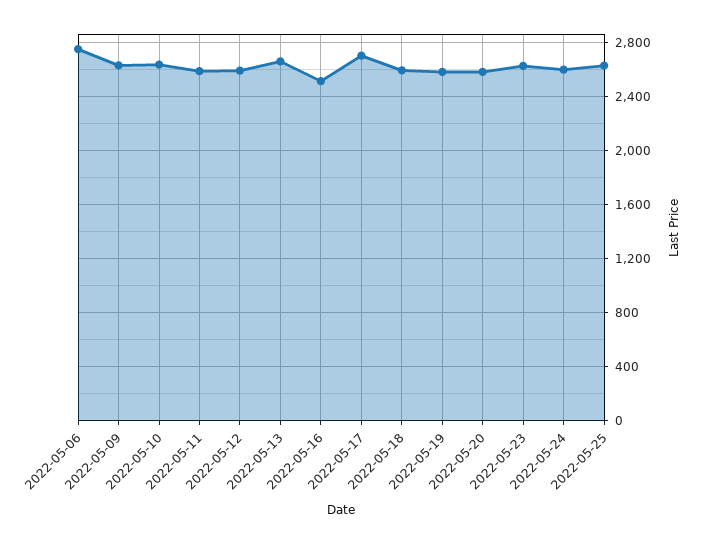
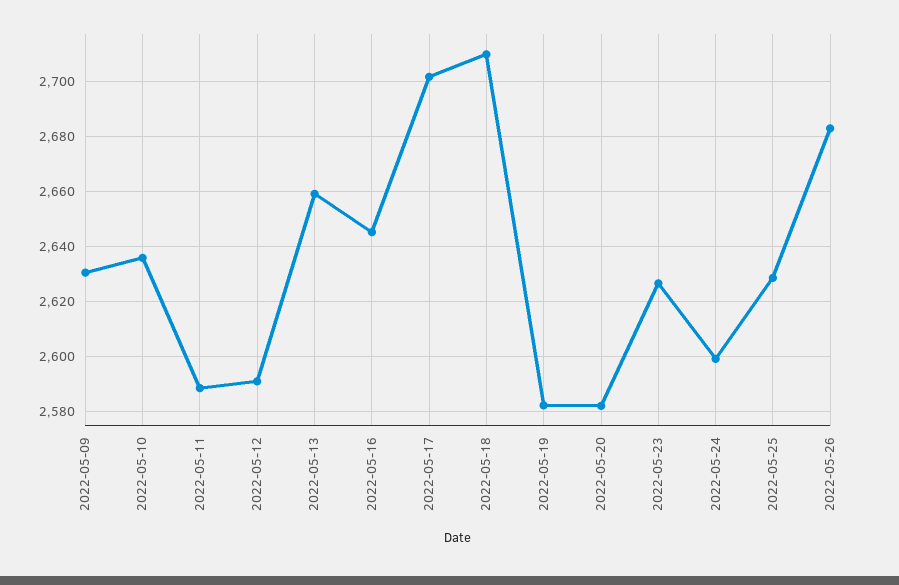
2022-05-06: 2750 -> none
2022-05-16: 2500 -> 2645
2022-05-18: 2600 -> 2710
2022-05-26: none -> 2682.5

